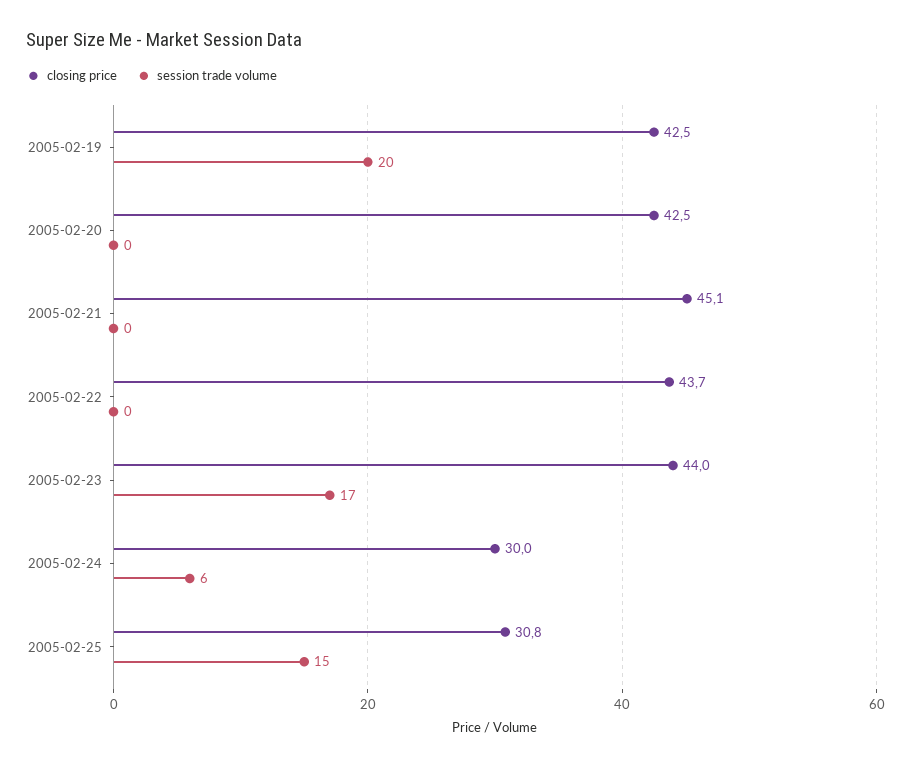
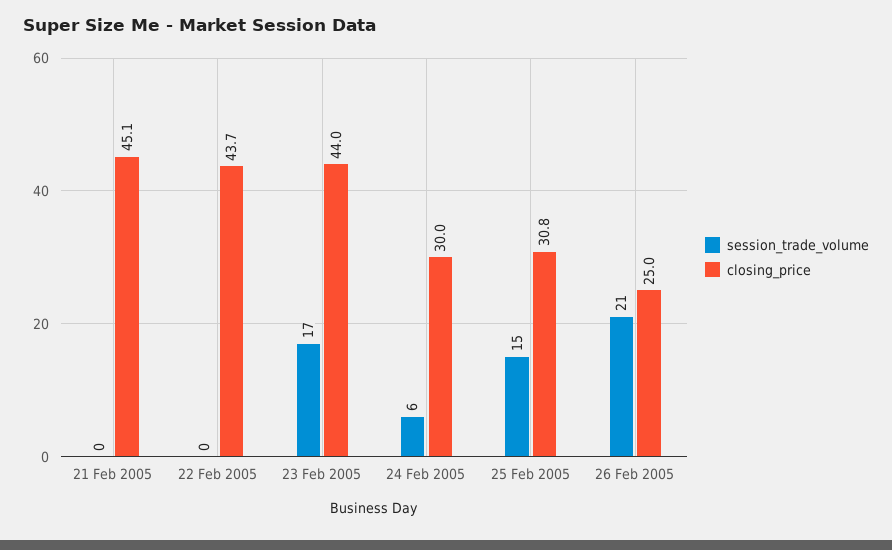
closing price, 2005-02-19: 42.5 -> none
session trade volume, 2005-02-19: 20 -> none
closing price, 2005-02-20: 42.5 -> none
session trade volume, 2005-02-20: 0 -> none
session trade volume, 26 Feb 2005: none -> 21
closing price, 26 Feb 2005: none -> 25

